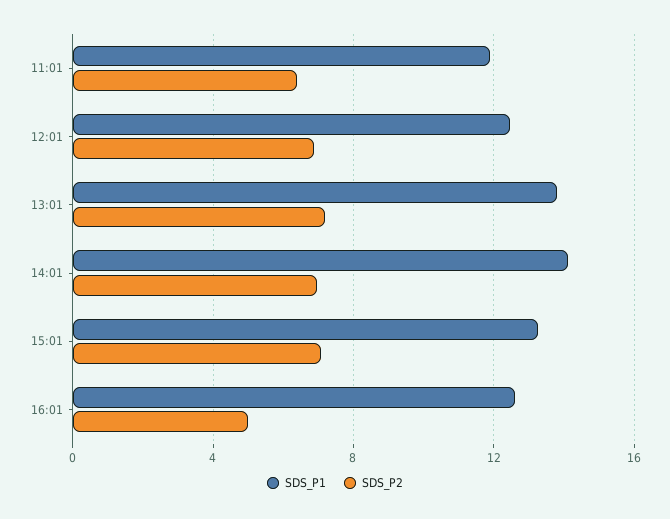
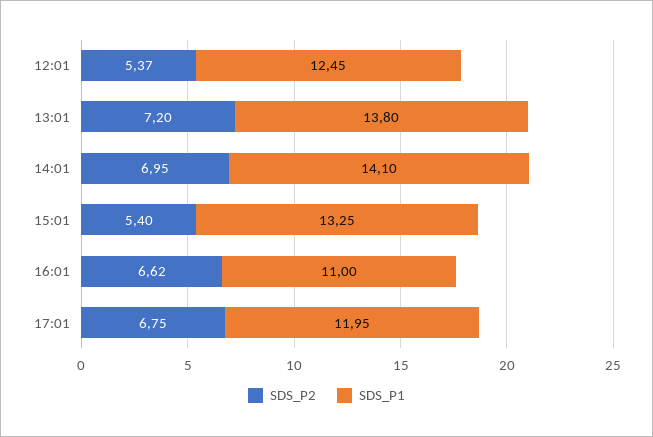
SDS_P1, 11:01: 12 -> none
SDS_P2, 11:01: 6.5 -> none
SDS_P2, 12:01: 7 -> 5.37
SDS_P2, 15:01: 7 -> 5.4
SDS_P1, 16:01: 12.5 -> 11
SDS_P2, 16:01: 5 -> 6.62
SDS_P2, 17:01: none -> 6.75
SDS_P1, 17:01: none -> 11.95

